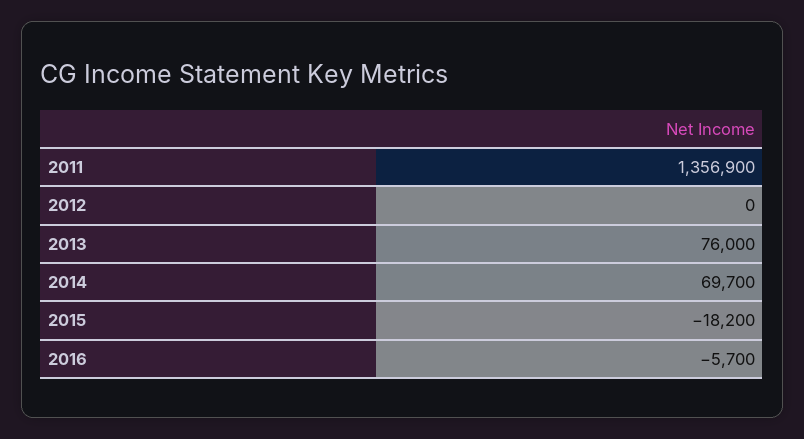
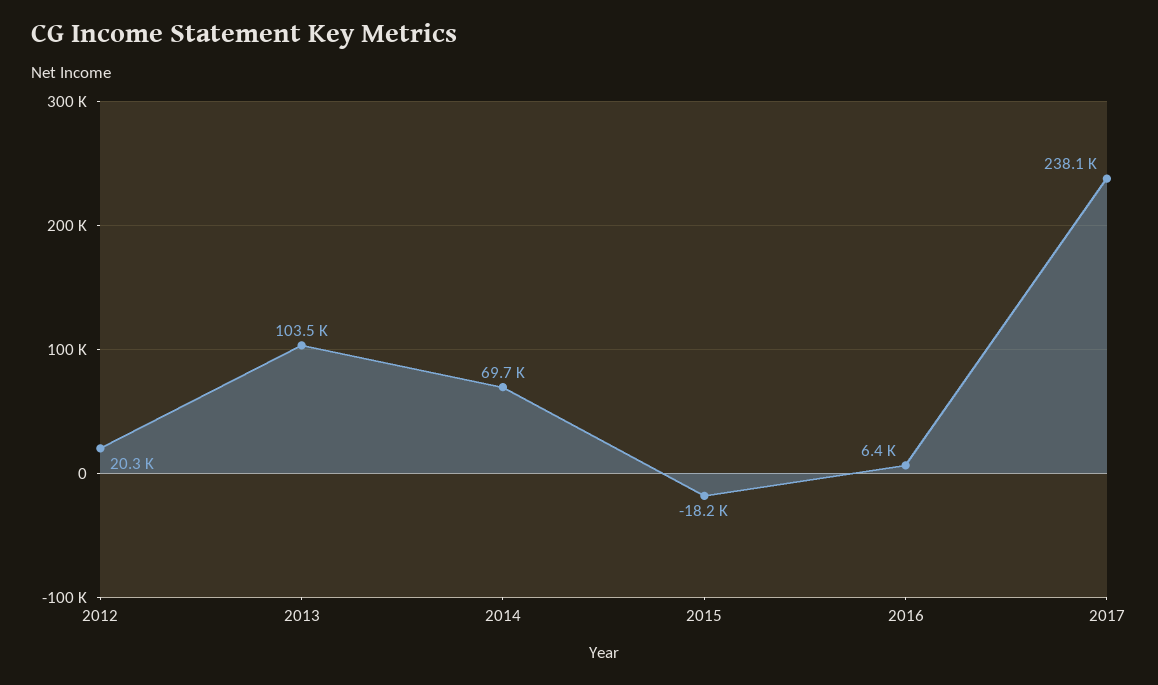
2011: 1356900 -> none
2012: 0 -> 20300
2013: 76000 -> 103500
2016: -5700 -> 6400
2017: none -> 238100

